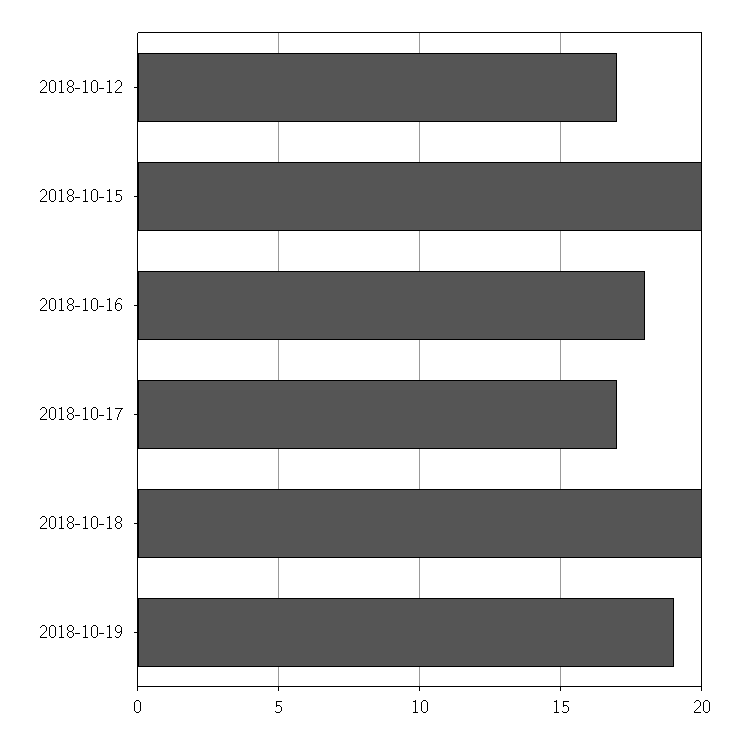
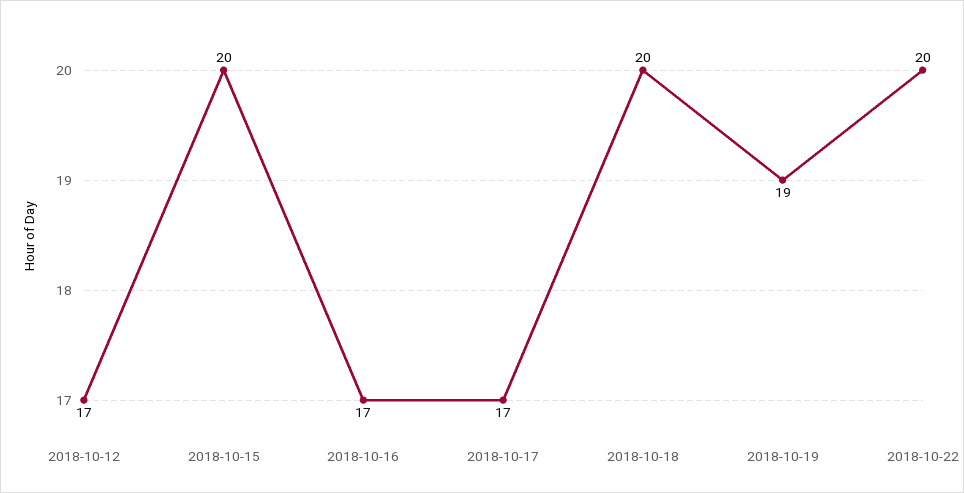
2018-10-16: 18 -> 17
2018-10-22: none -> 20

